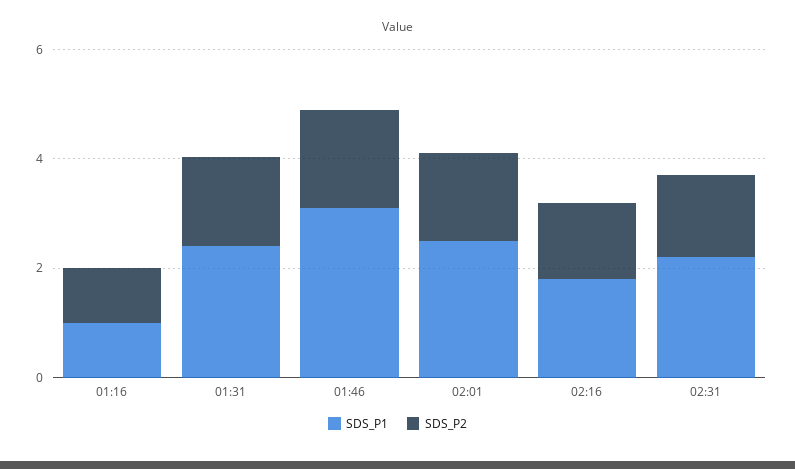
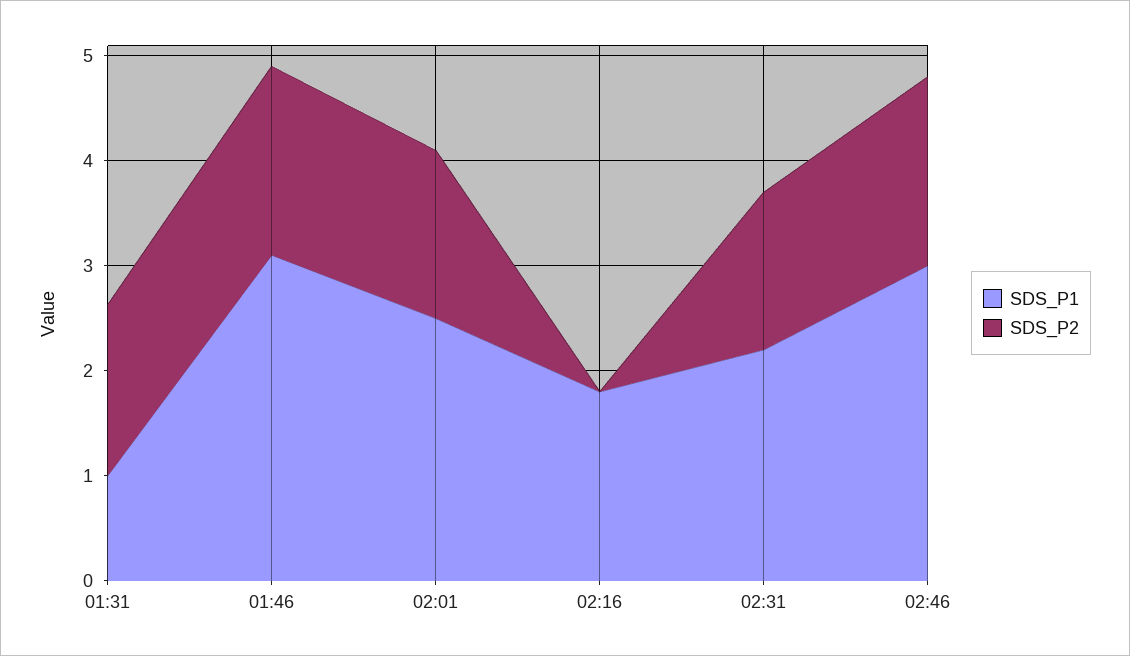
SDS_P1, 01:16: 1 -> none
SDS_P2, 01:16: 1 -> none
SDS_P1, 01:31: 2.5 -> 1
SDS_P2, 02:16: 1.5 -> 0
SDS_P1, 02:46: none -> 3
SDS_P2, 02:46: none -> 1.8

